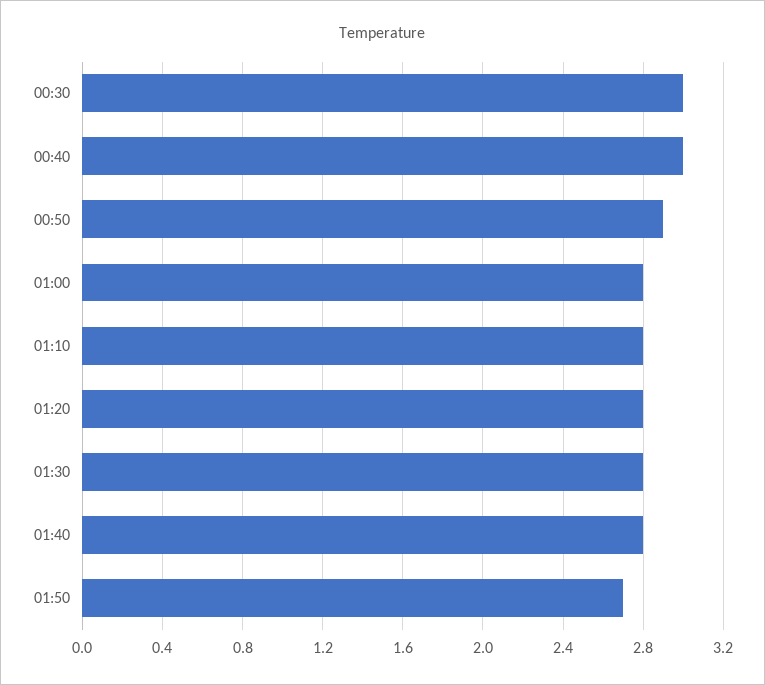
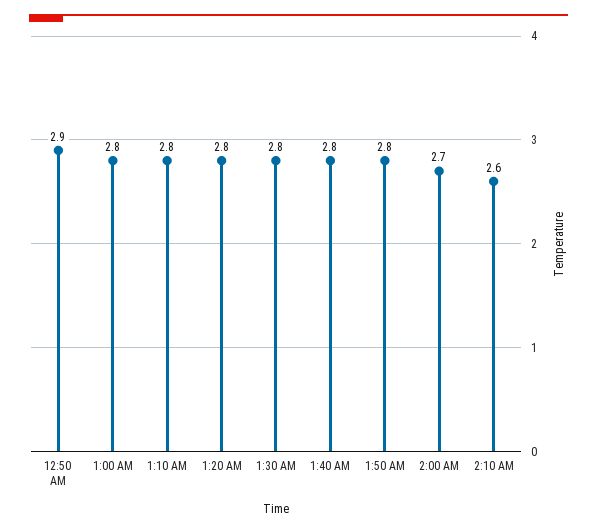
00:30: 3 -> none
00:40: 3 -> none
01:50: 2.7 -> 2.8
2:00 AM: none -> 2.7
2:10 AM: none -> 2.6

